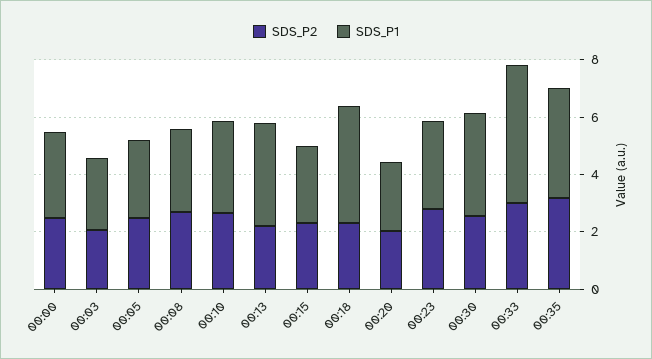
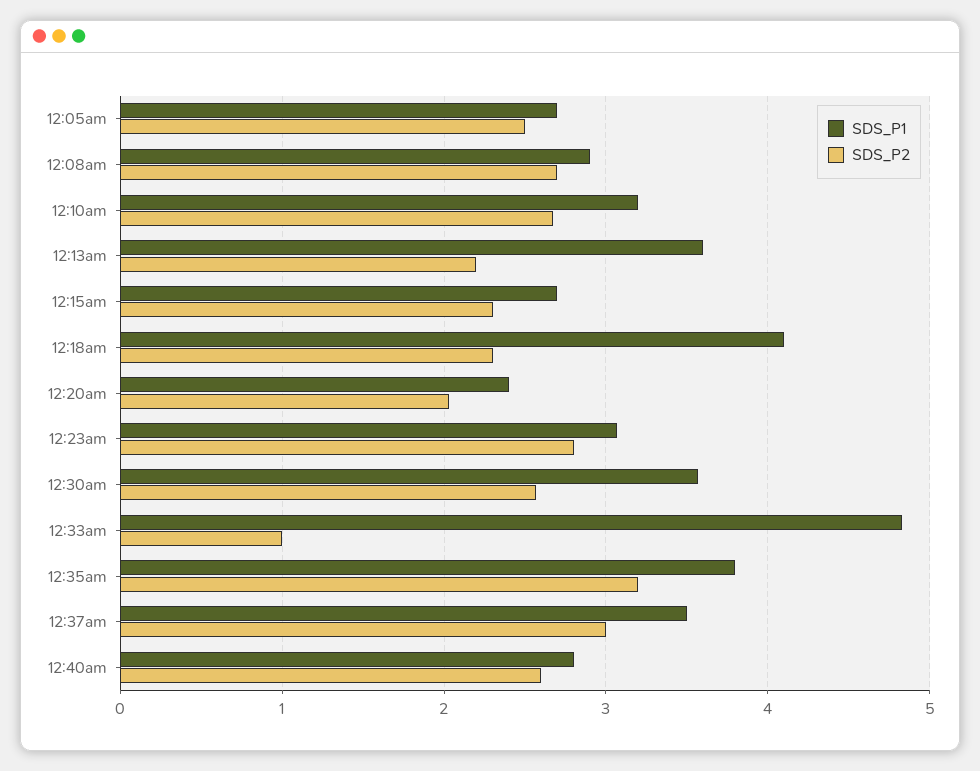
SDS_P2, 00:00: 2.5 -> none
SDS_P1, 00:00: 3 -> none
SDS_P2, 00:03: 2 -> none
SDS_P1, 00:03: 2.5 -> none
SDS_P2, 00:33: 3 -> 1
SDS_P1, 12:37am: none -> 3.5
SDS_P2, 12:37am: none -> 3
SDS_P1, 12:40am: none -> 2.8
SDS_P2, 12:40am: none -> 2.6

